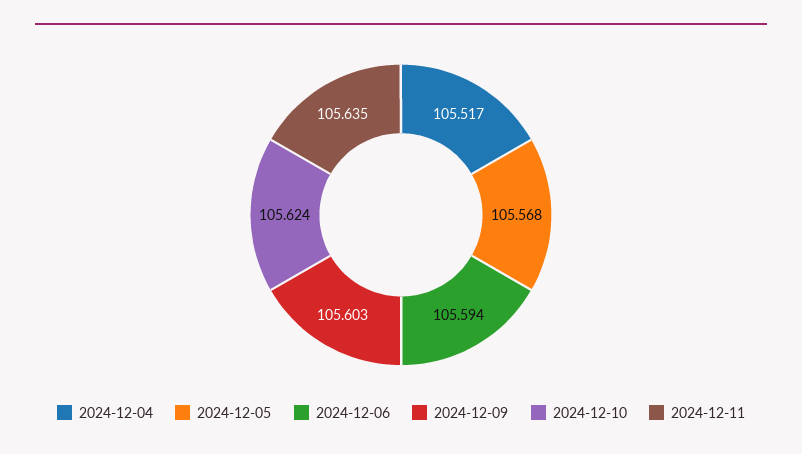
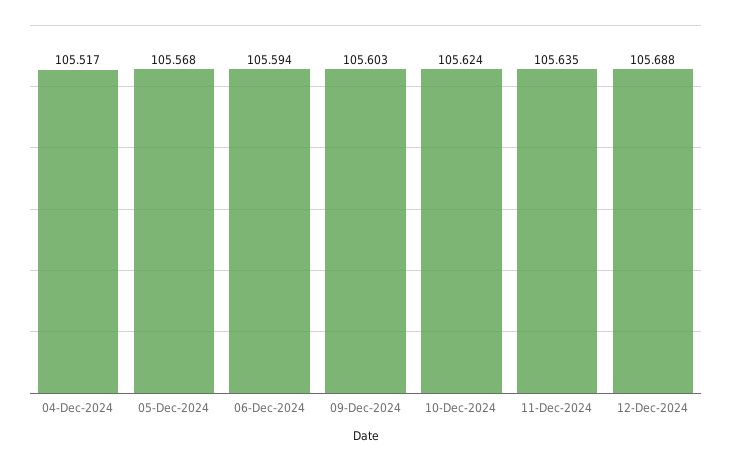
12-Dec-2024: none -> 105.688

